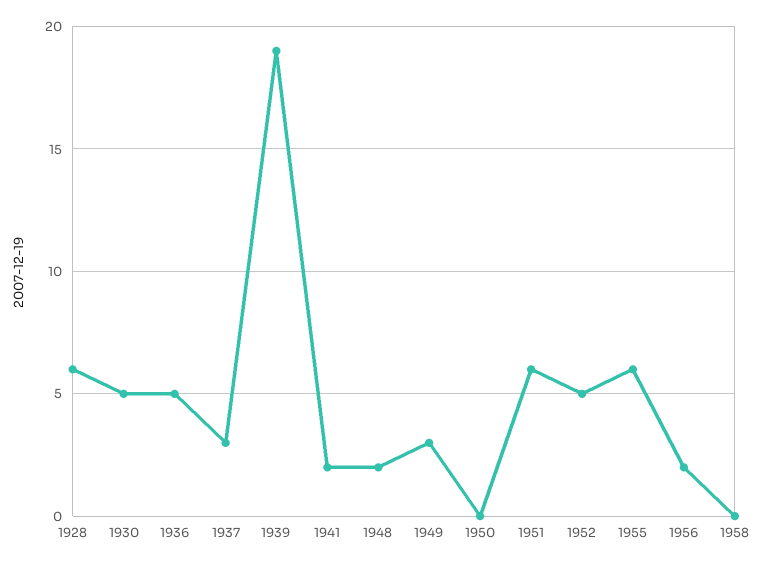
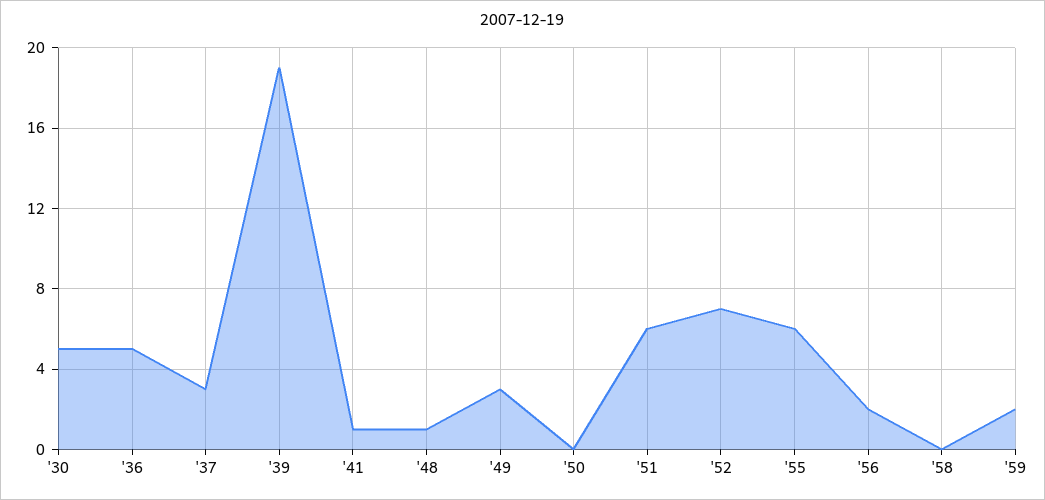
1928: 6 -> none
1941: 2 -> 1
1948: 2 -> 1
1952: 5 -> 7
'59: none -> 2

